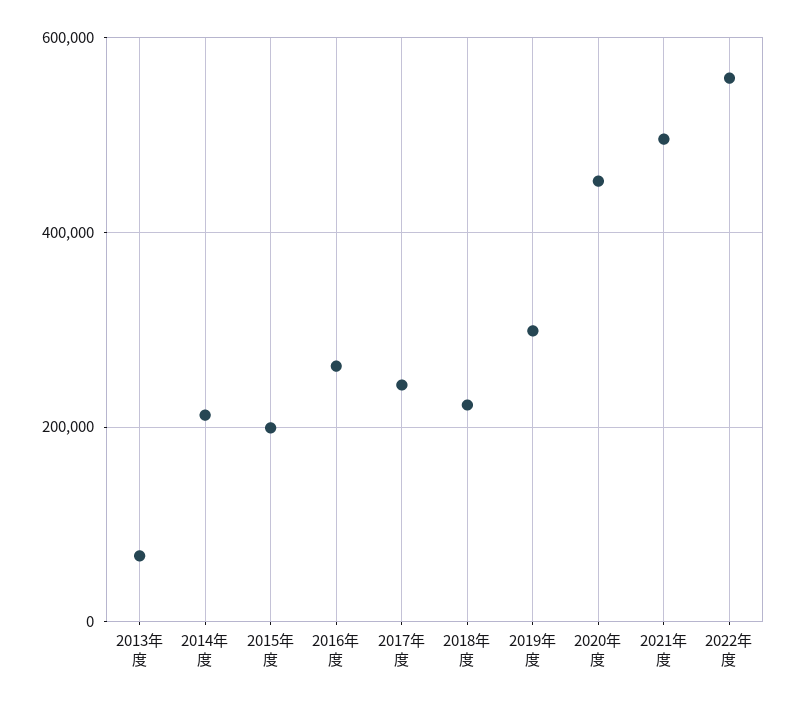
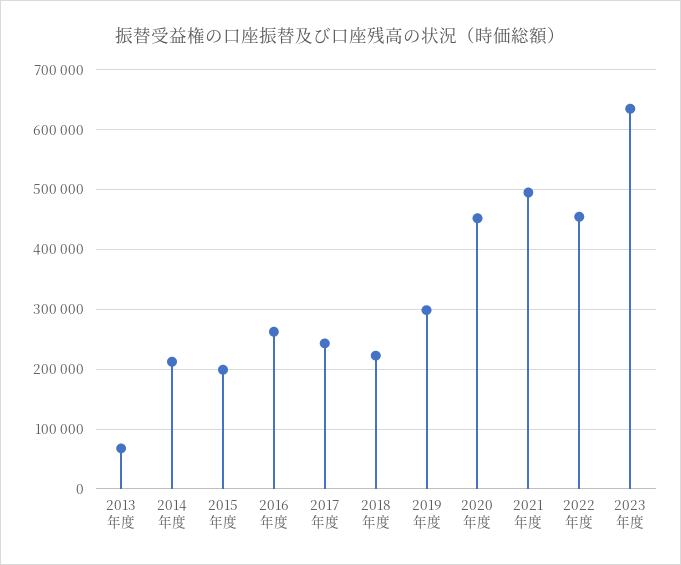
2022年度: 560000 -> 460000
2023年度: none -> 640000

